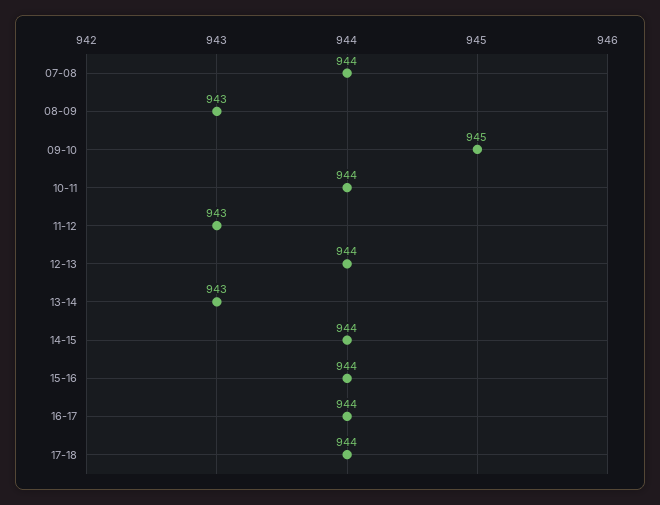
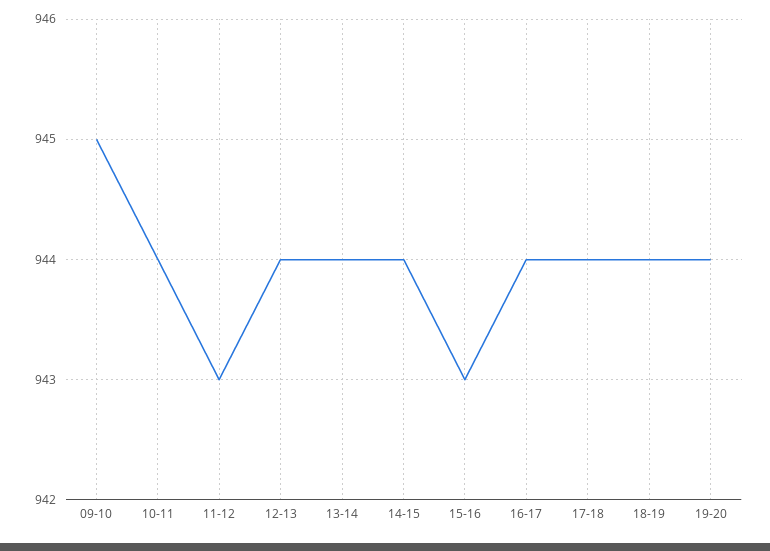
07-08: 944 -> none
08-09: 943 -> none
13-14: 943 -> 944
15-16: 944 -> 943
18-19: none -> 944
19-20: none -> 944

